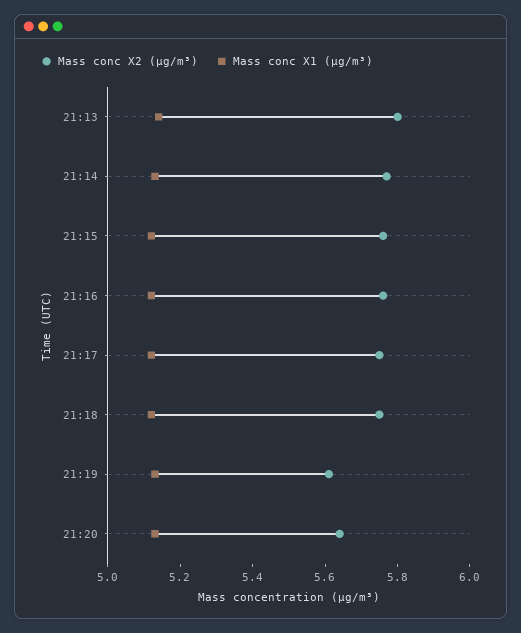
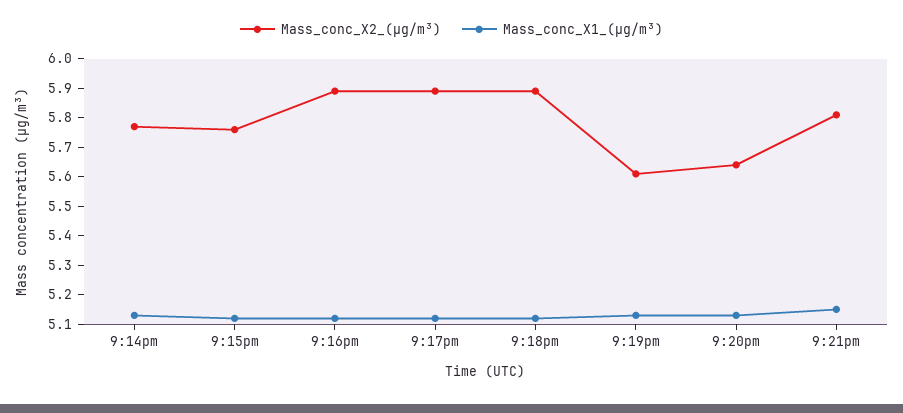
Mass conc X2 (μg/m³), 21:13: 5.8 -> none
Mass conc X1 (μg/m³), 21:13: 5.15 -> none
Mass conc X2 (μg/m³), 21:16: 5.75 -> 5.9
Mass conc X2 (μg/m³), 21:17: 5.75 -> 5.9
Mass conc X2 (μg/m³), 21:18: 5.75 -> 5.9
Mass conc X2 (μg/m³), 9:21pm: none -> 5.8
Mass conc X1 (μg/m³), 9:21pm: none -> 5.15

